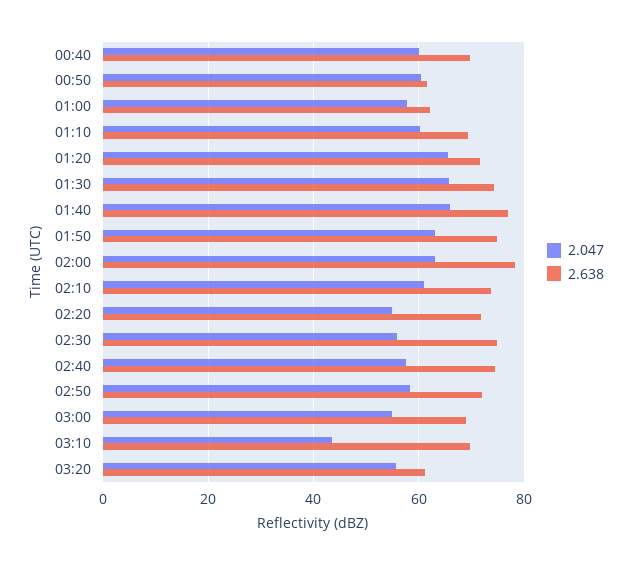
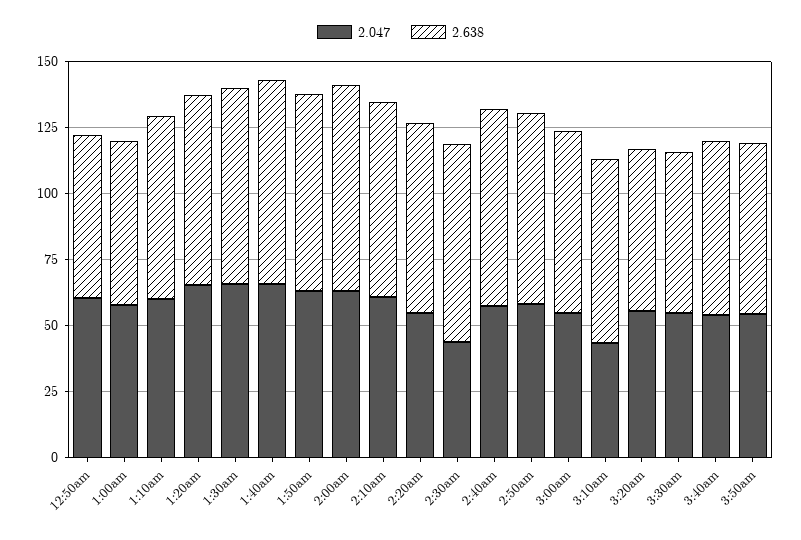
2.047, 00:40: 60 -> none
2.638, 00:40: 70 -> none
2.047, 02:30: 56 -> 45
2.047, 3:30am: none -> 55
2.638, 3:30am: none -> 60
2.047, 3:40am: none -> 55
2.638, 3:40am: none -> 65
2.047, 3:50am: none -> 55
2.638, 3:50am: none -> 65

